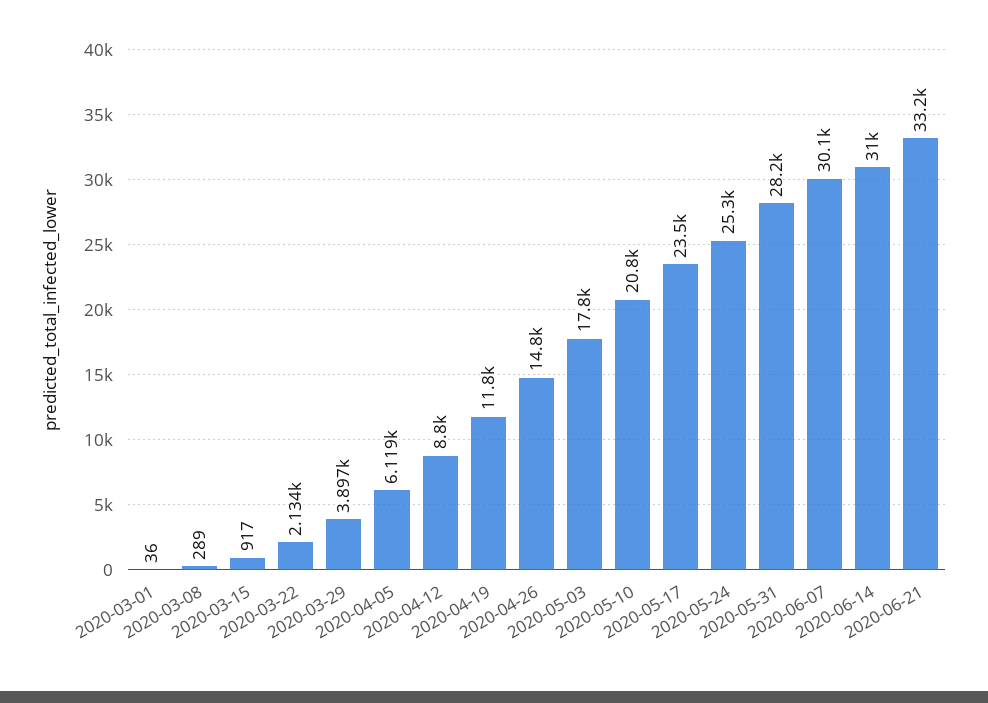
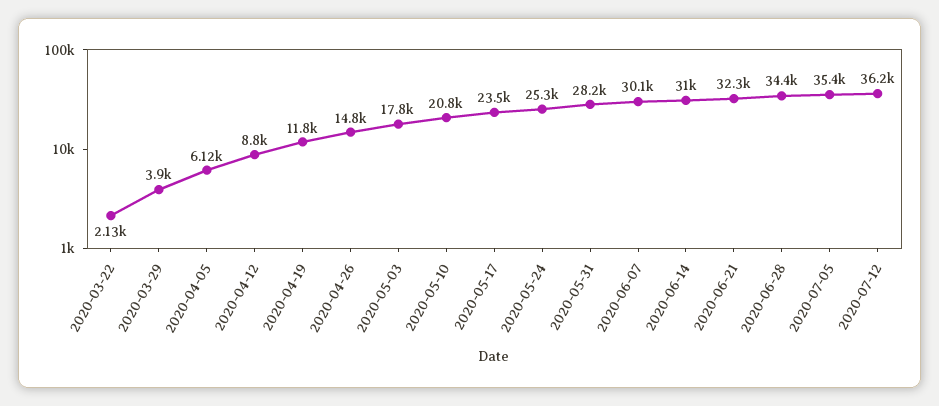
2020-03-01: 36 -> none
2020-03-08: 289 -> none
2020-03-15: 917 -> none
2020-06-21: 33200 -> 32300
2020-06-28: none -> 34400
2020-07-05: none -> 35400
2020-07-12: none -> 36200

